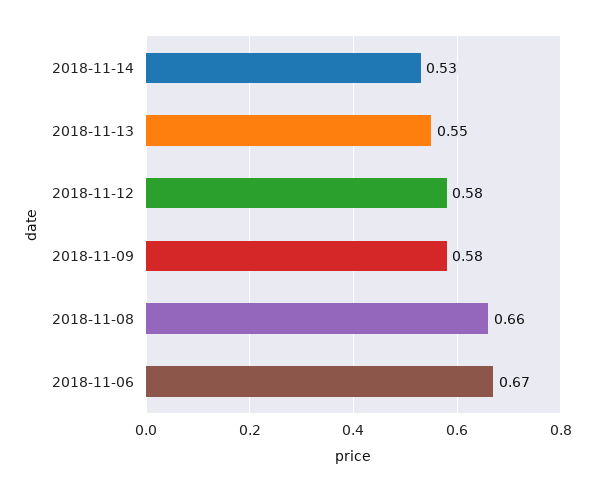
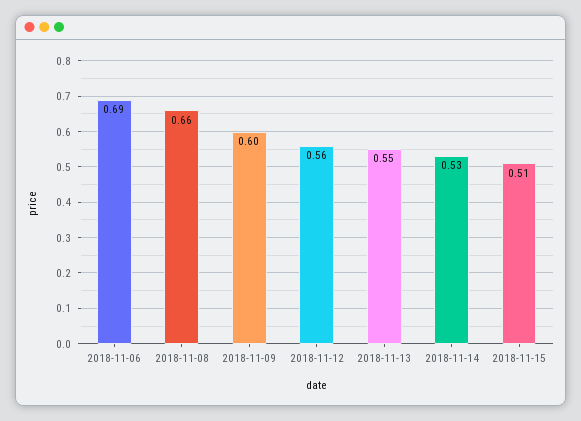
2018-11-12: 0.58 -> 0.56
2018-11-09: 0.58 -> 0.6
2018-11-06: 0.67 -> 0.69
2018-11-15: none -> 0.51

